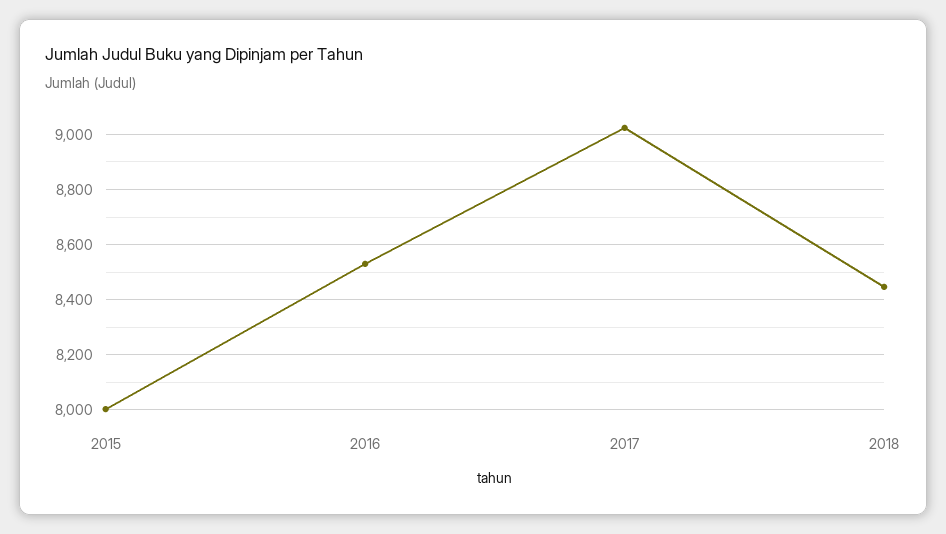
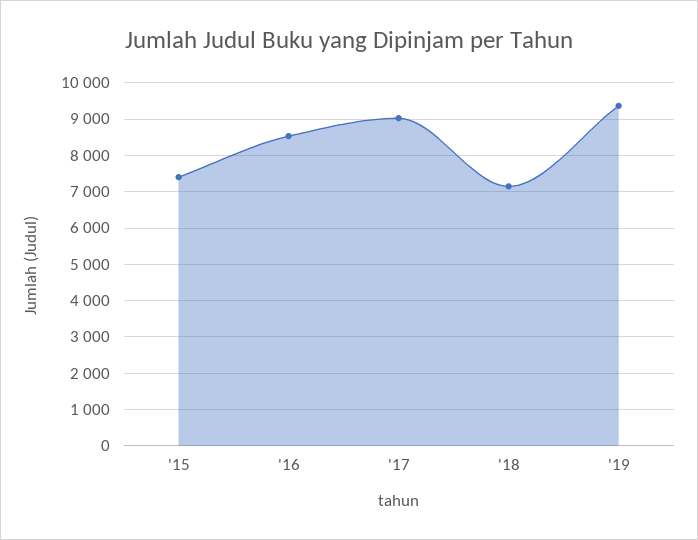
2015: 8000 -> 7400
2018: 8450 -> 7200
'19: none -> 9400

